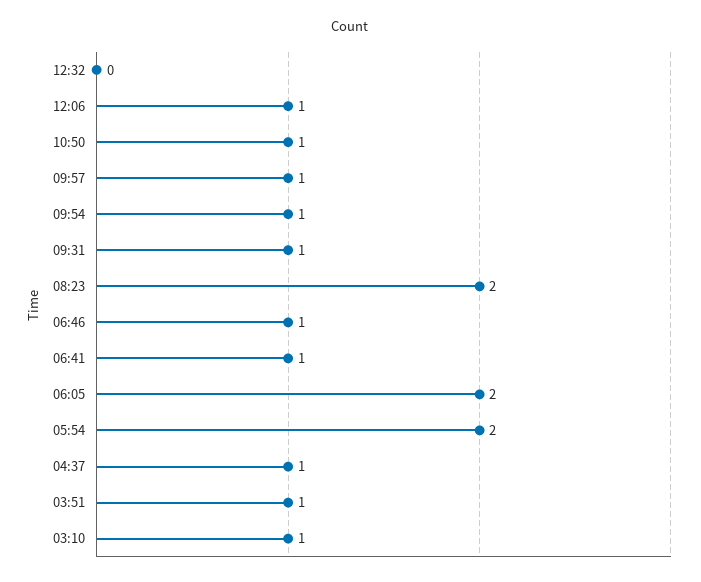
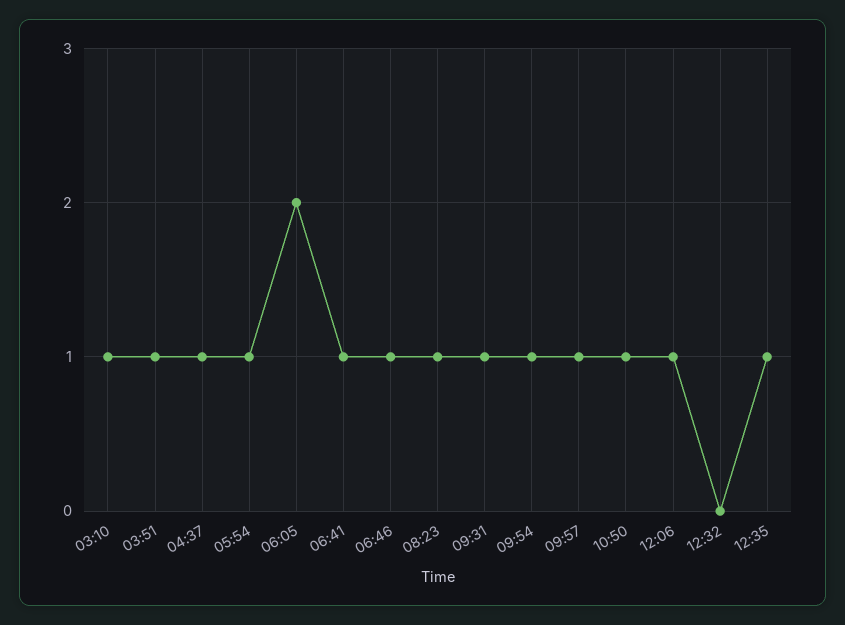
08:23: 2 -> 1
05:54: 2 -> 1
12:35: none -> 1

